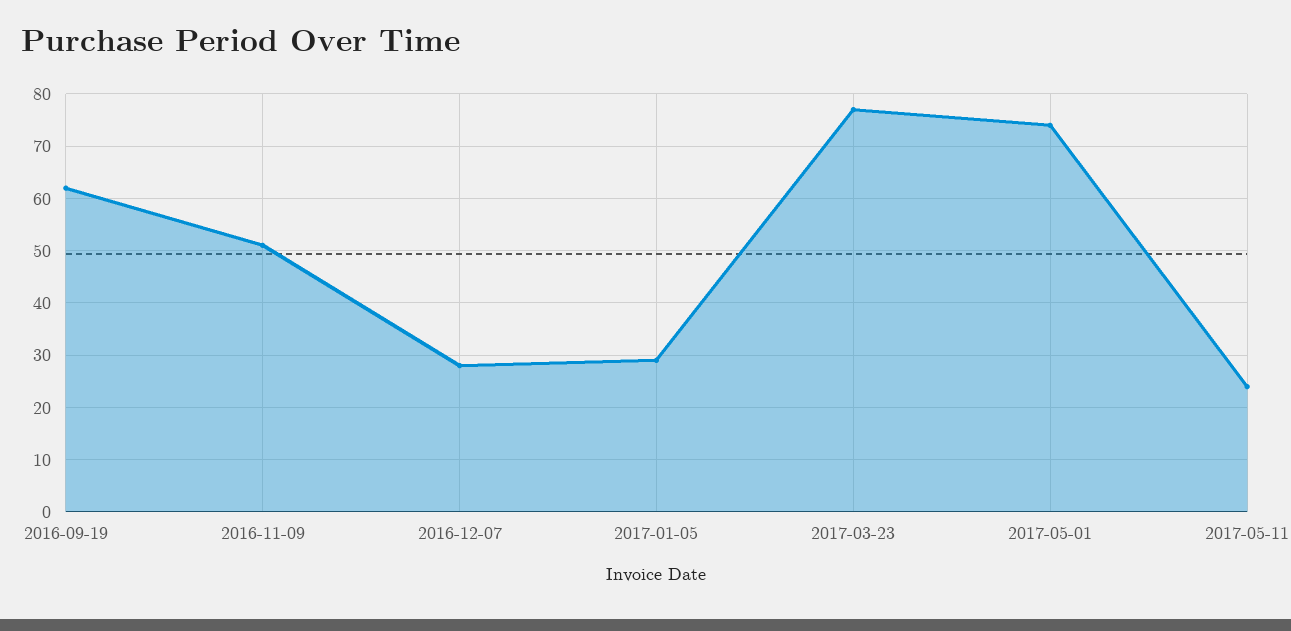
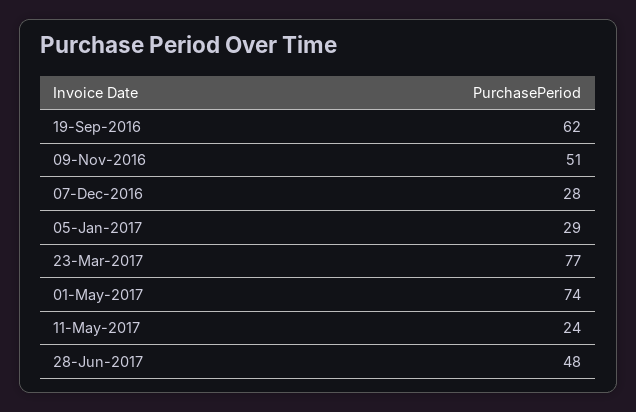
28-Jun-2017: none -> 48

